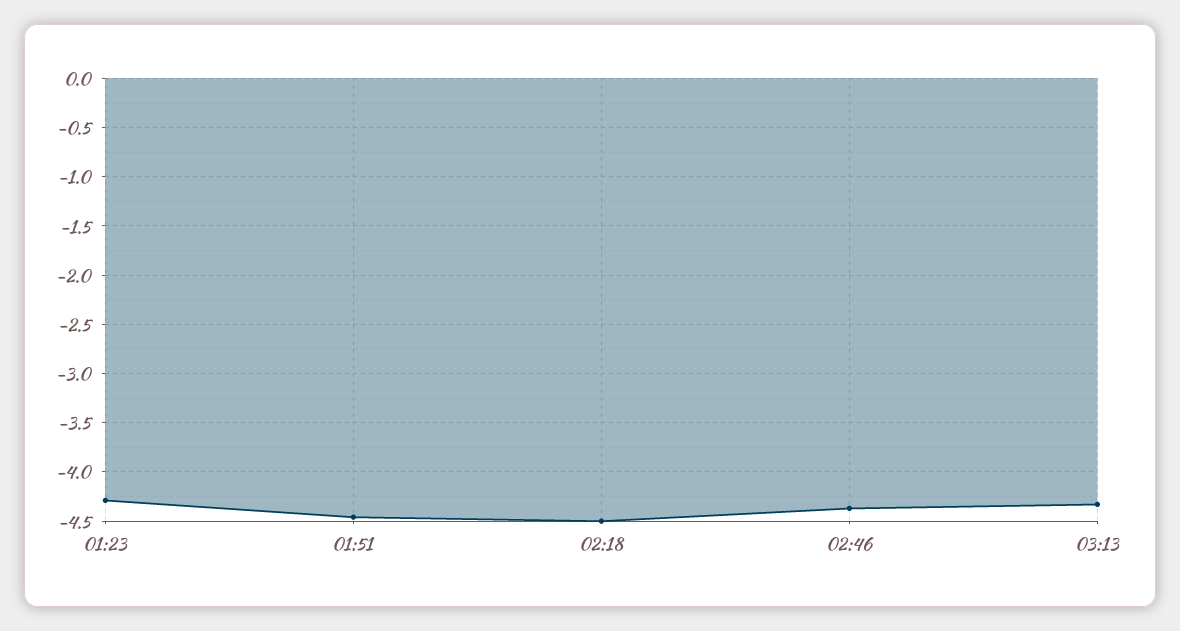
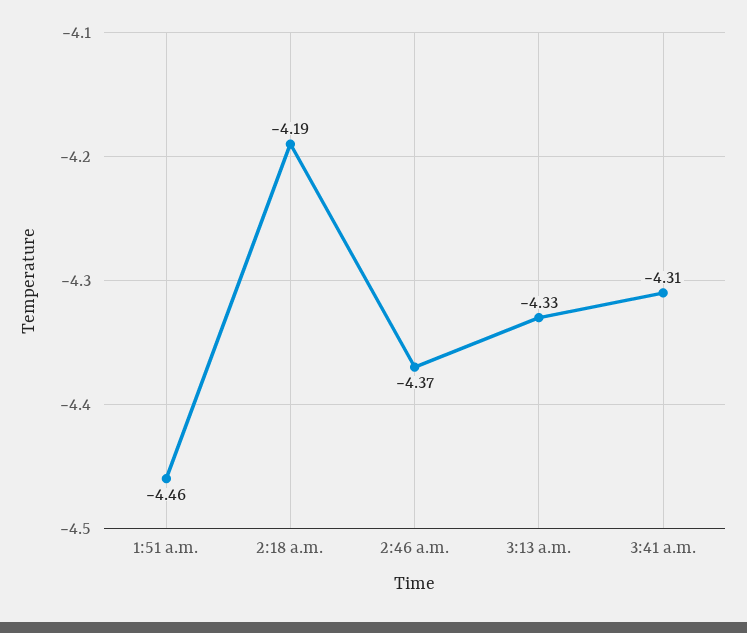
01:23: -4.3 -> none
02:18: -4.5 -> -4.19
3:41 a.m.: none -> -4.31

